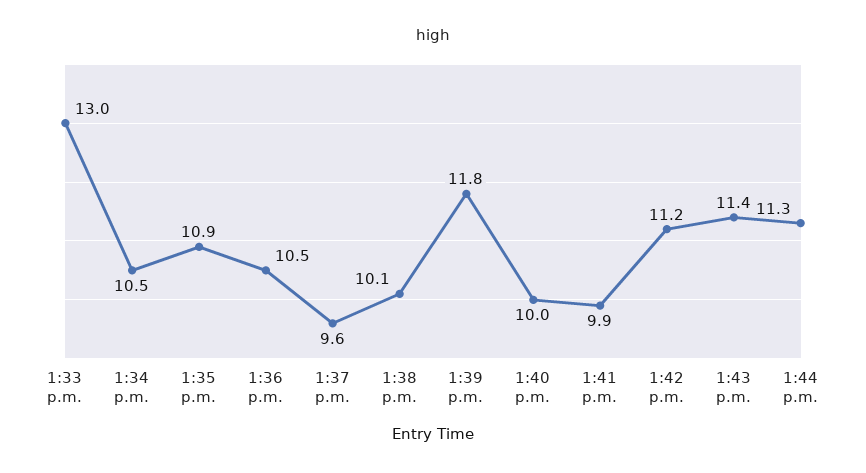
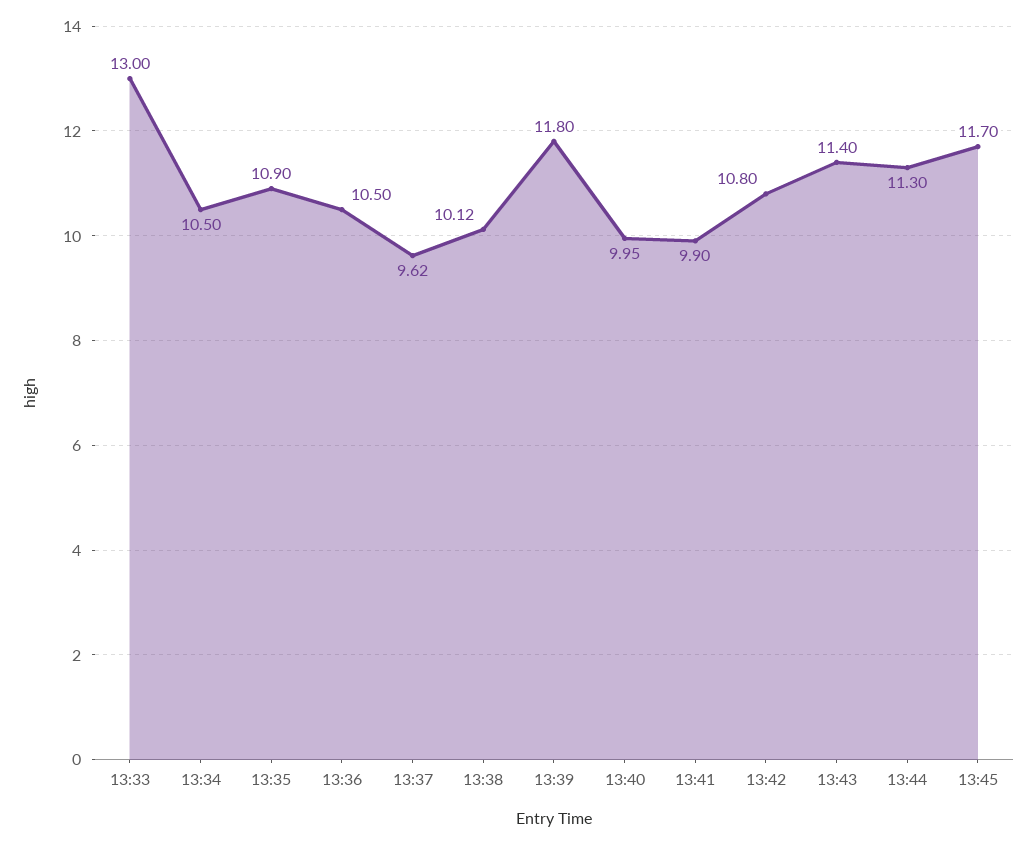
1:42 p.m.: 11.2 -> 10.8
13:45: none -> 11.7

